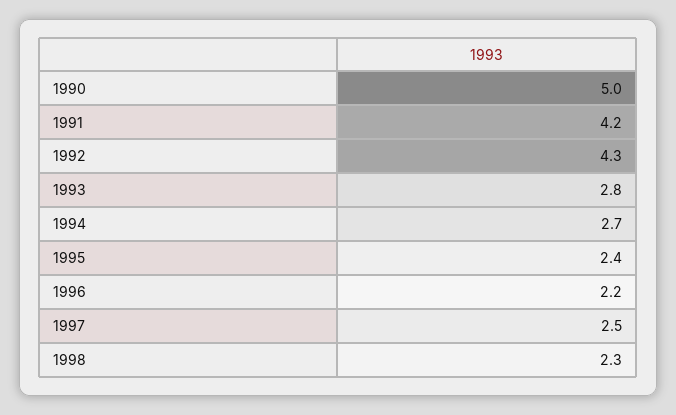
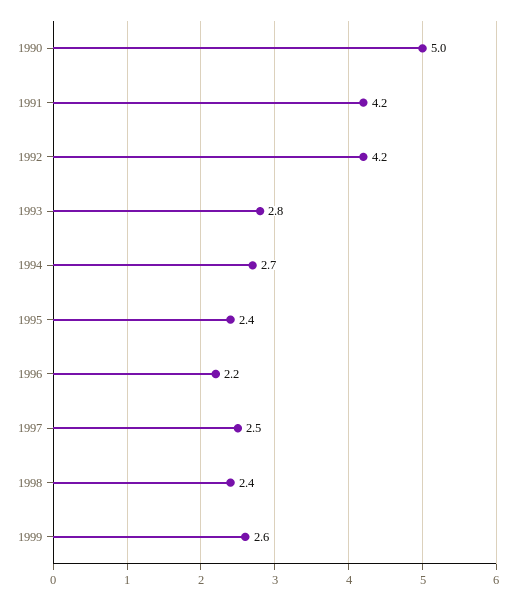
1992: 4.3 -> 4.2
1998: 2.3 -> 2.4
1999: none -> 2.6

